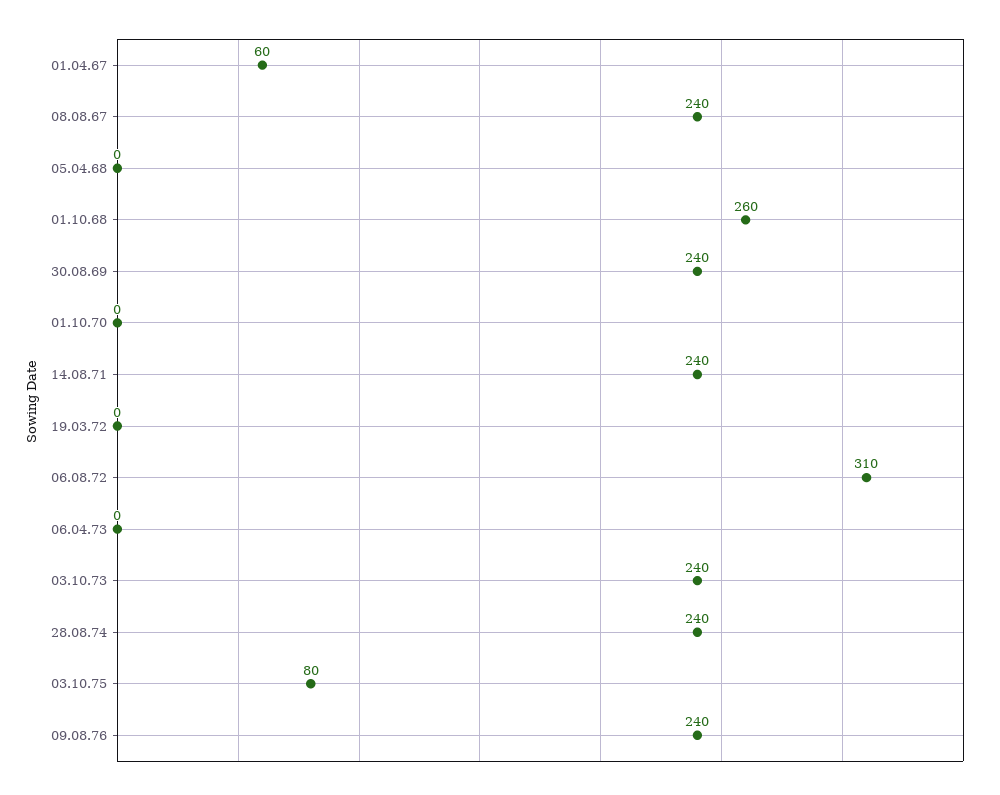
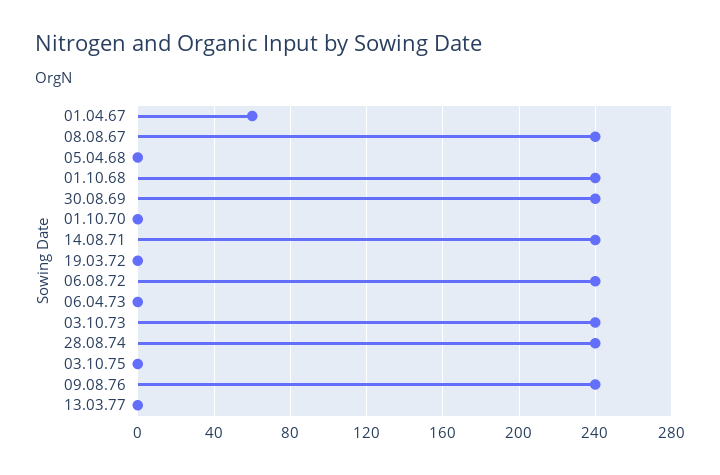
01.10.68: 260 -> 240
06.08.72: 310 -> 240
03.10.75: 80 -> 0
13.03.77: none -> 0

